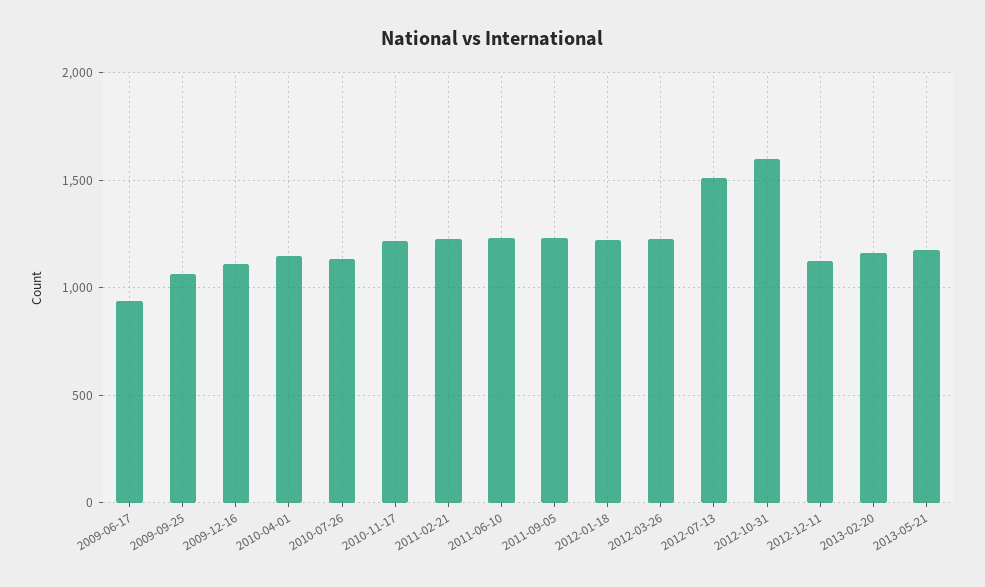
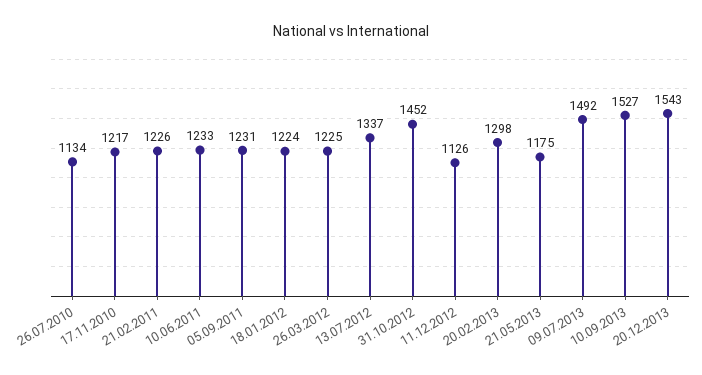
2009-06-17: 950 -> none
2009-09-25: 1050 -> none
2009-12-16: 1100 -> none
2010-04-01: 1150 -> none
2012-07-13: 1500 -> 1337
2012-10-31: 1600 -> 1452
2013-02-20: 1150 -> 1298
09.07.2013: none -> 1492
10.09.2013: none -> 1527
20.12.2013: none -> 1543

